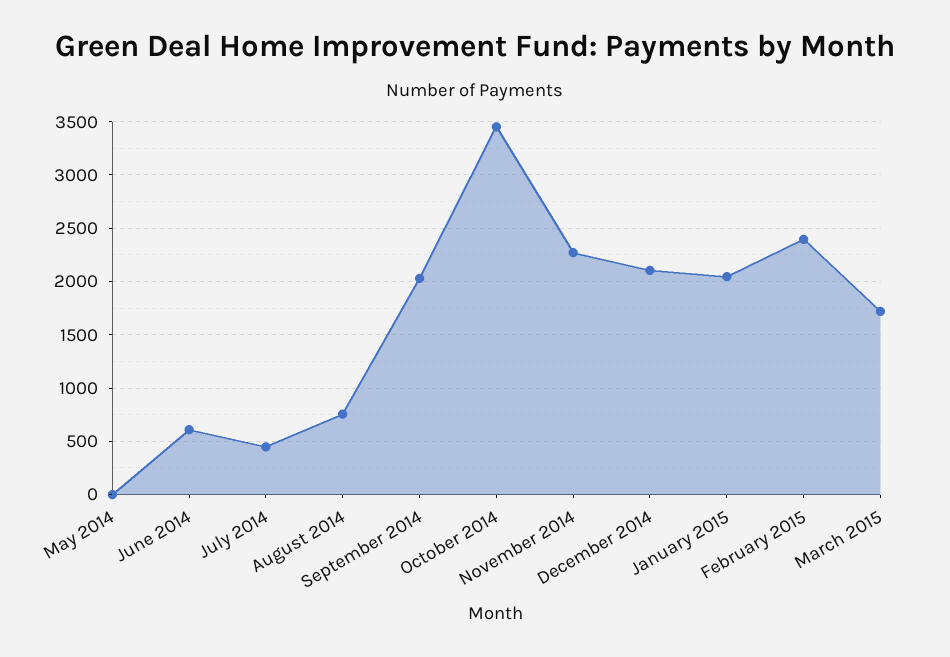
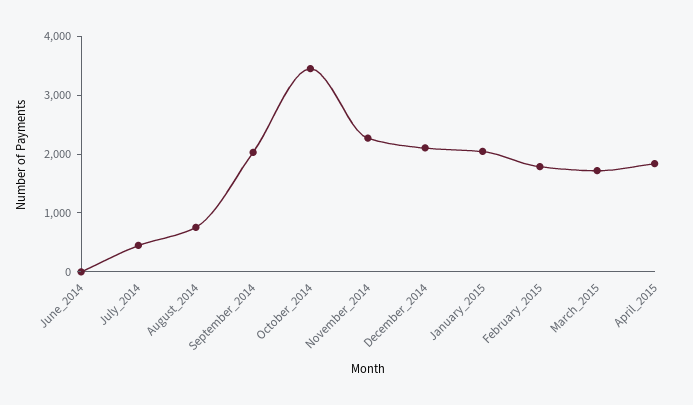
May 2014: 0 -> none
June 2014: 600 -> 0
February 2015: 2400 -> 1800
April_2015: none -> 1800

